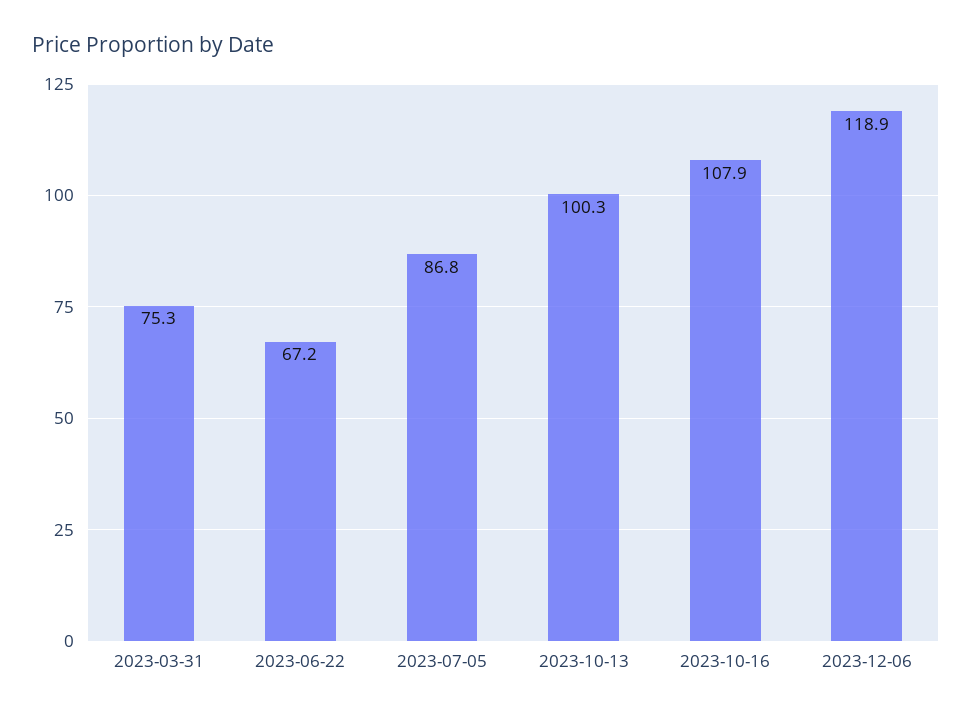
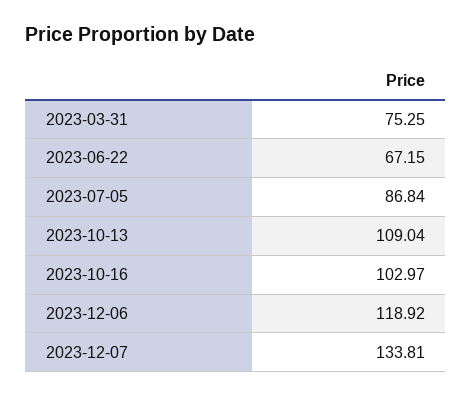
2023-10-13: 100.3 -> 109.04
2023-10-16: 107.9 -> 102.97
2023-12-07: none -> 133.81

